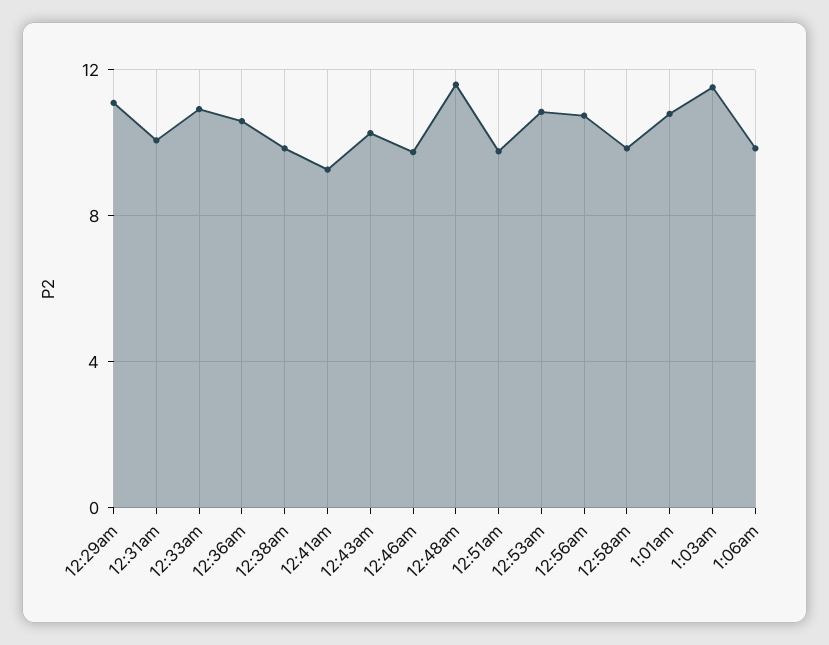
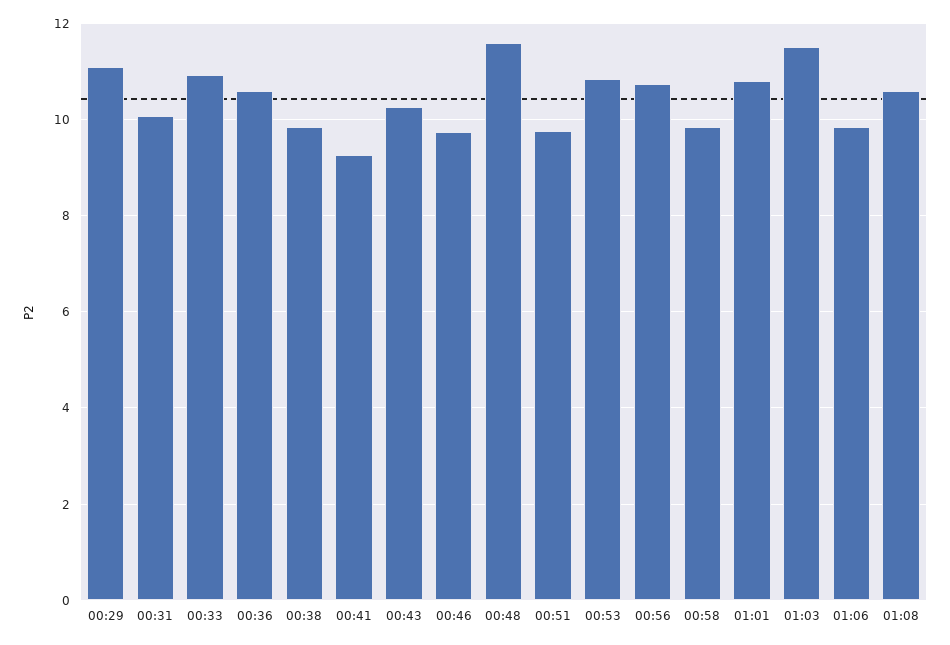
01:08: none -> 10.6

